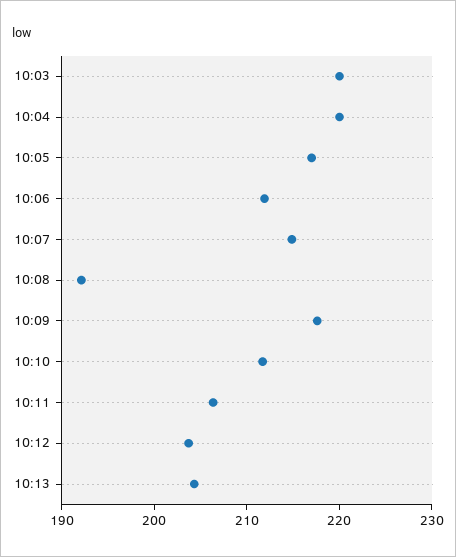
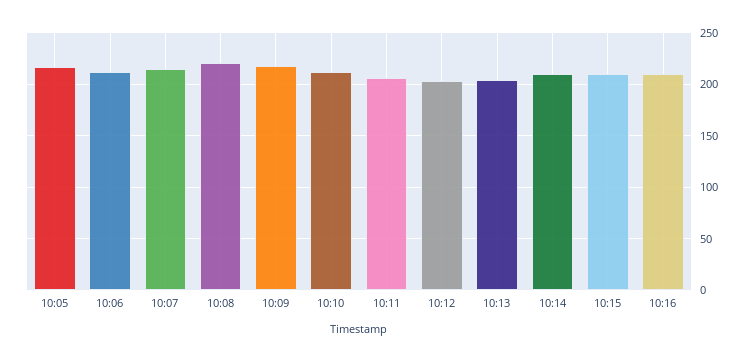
10:03: 220 -> none
10:04: 220 -> none
10:08: 192 -> 220
10:14: none -> 210
10:15: none -> 210
10:16: none -> 210

